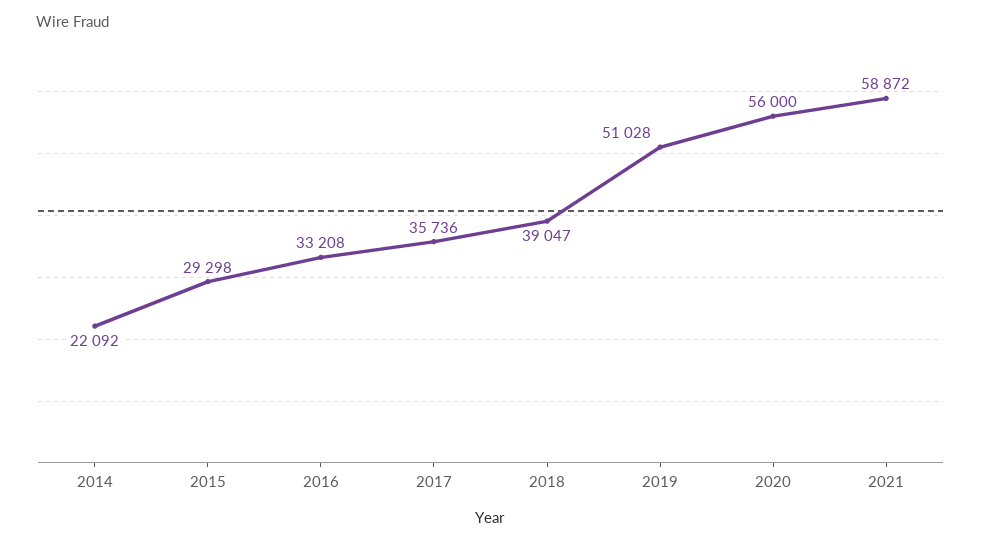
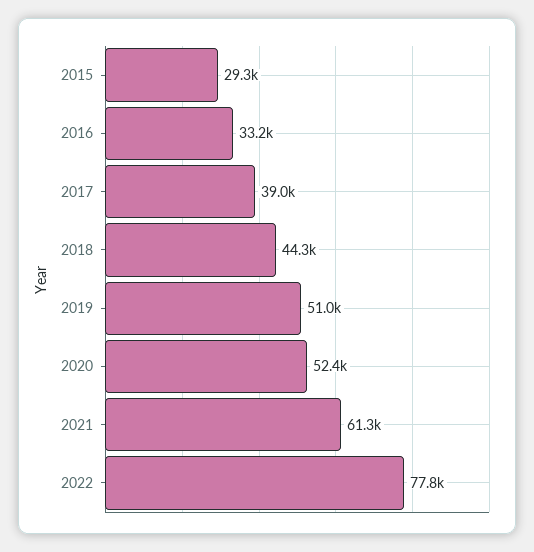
2014: 22092 -> none
2017: 35736 -> 39000
2018: 39047 -> 44300
2020: 56000 -> 52400
2021: 58872 -> 61300
2022: none -> 77800

